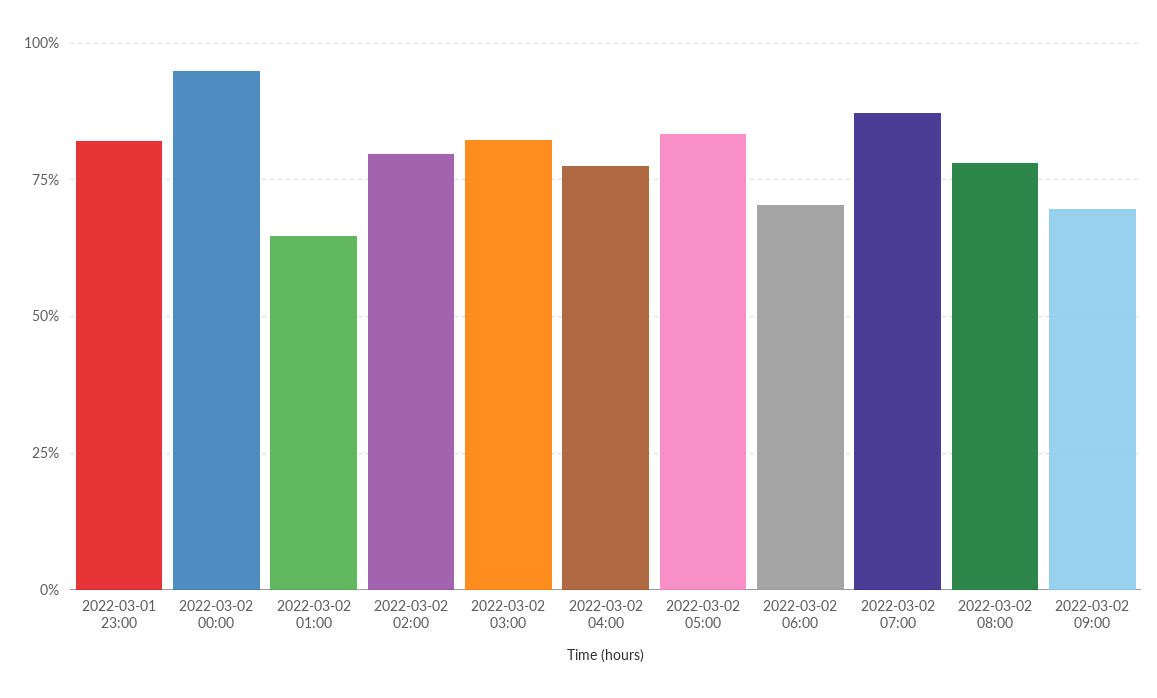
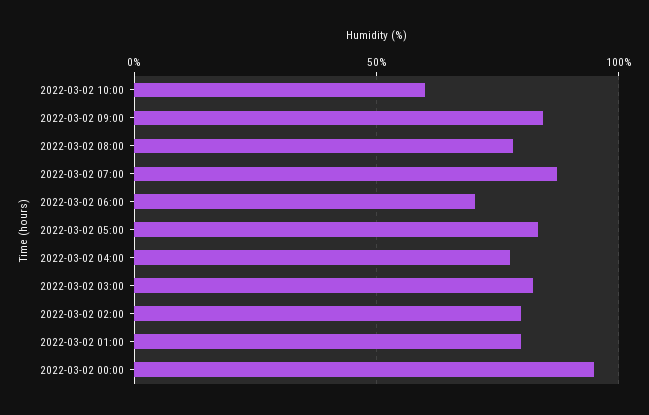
2022-03-01 23:00: 82.5 -> none
2022-03-02 01:00: 65 -> 80
2022-03-02 09:00: 70 -> 85
2022-03-02 10:00: none -> 60

